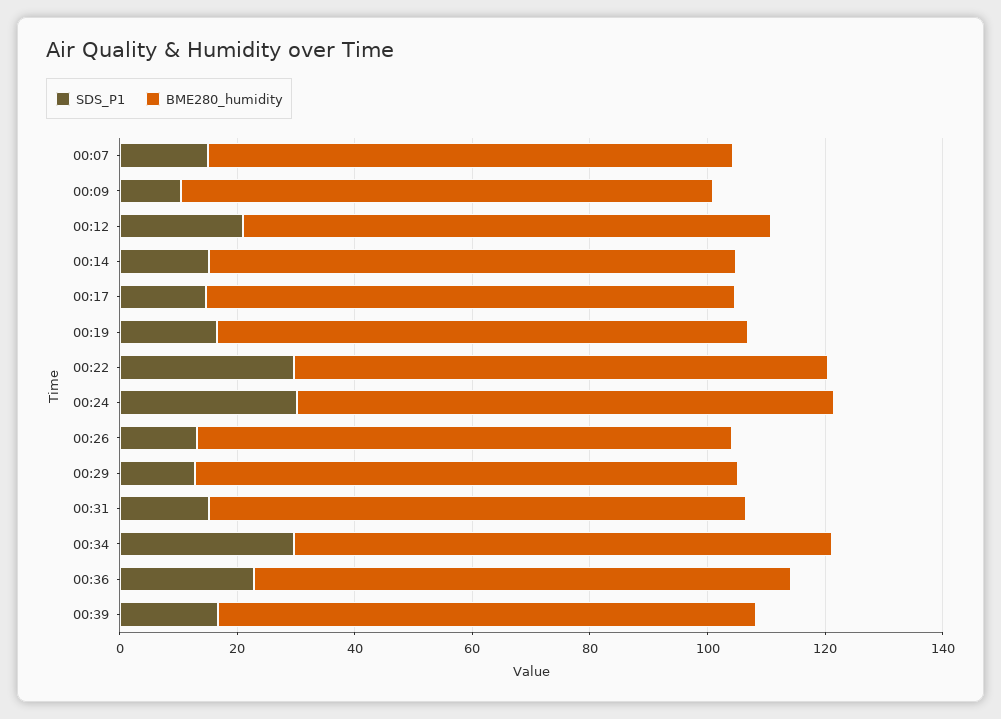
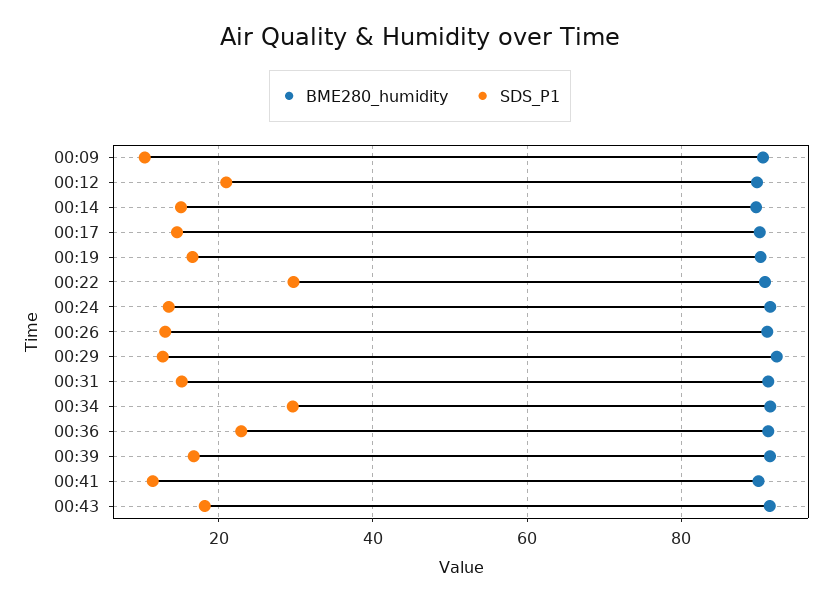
SDS_P1, 00:07: 15 -> none
BME280_humidity, 00:07: 90 -> none
SDS_P1, 00:24: 30 -> 14
BME280_humidity, 00:41: none -> 90
SDS_P1, 00:41: none -> 12
BME280_humidity, 00:43: none -> 92
SDS_P1, 00:43: none -> 18

